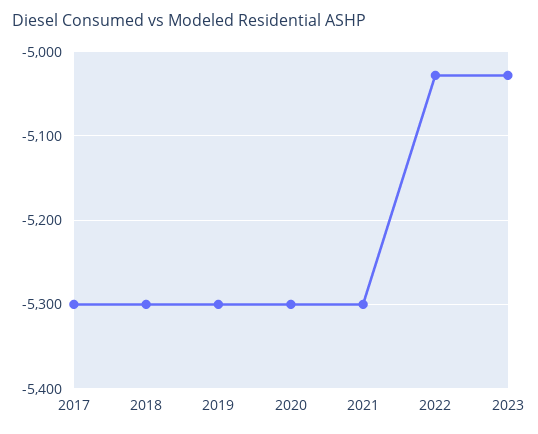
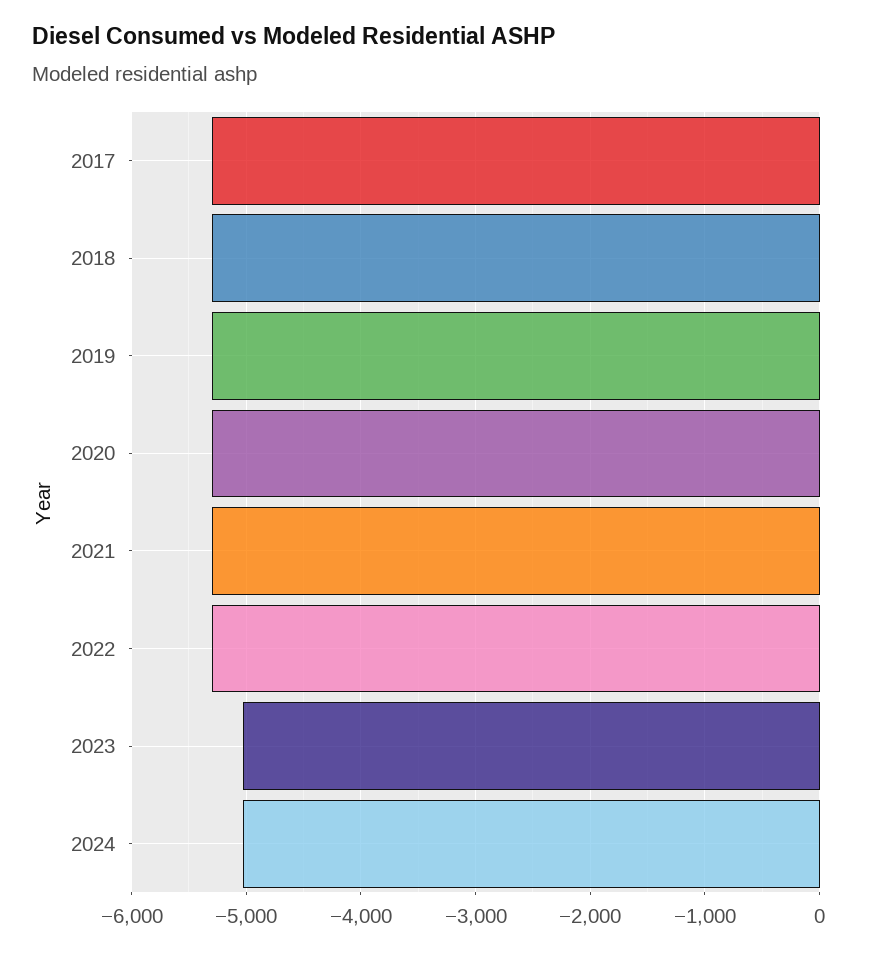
2022: -5030 -> -5300
2024: none -> -5000

